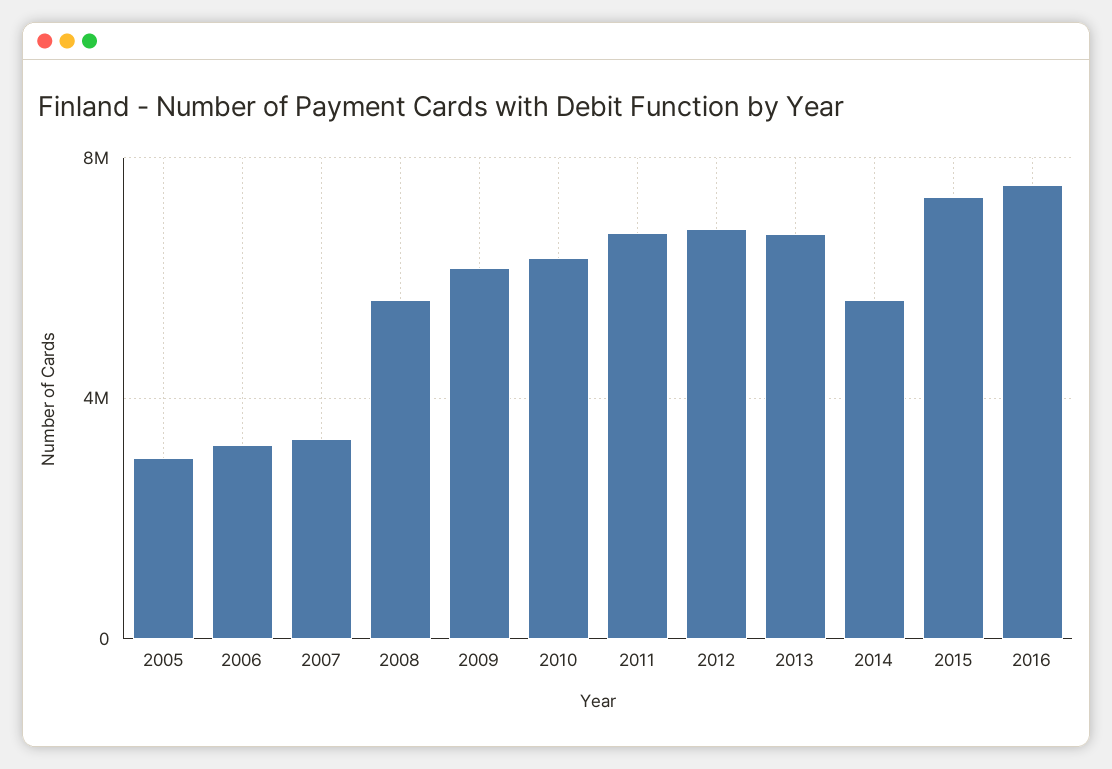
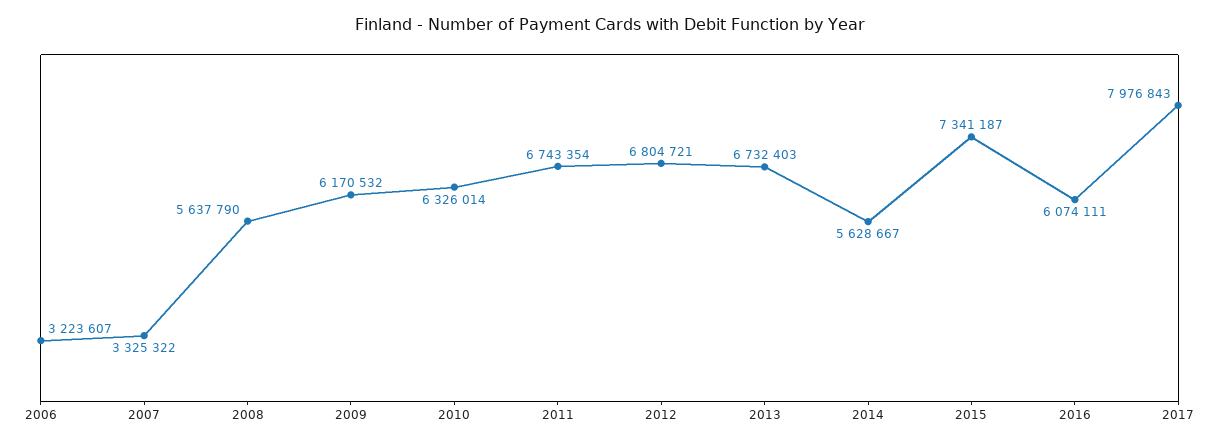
2005: 3000000 -> none
2016: 7500000 -> 6074111
2017: none -> 7976843

